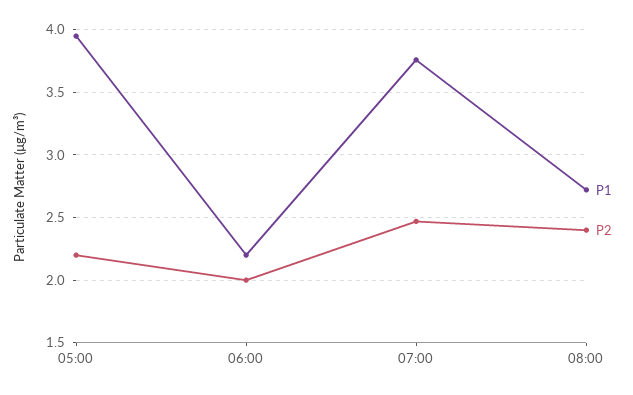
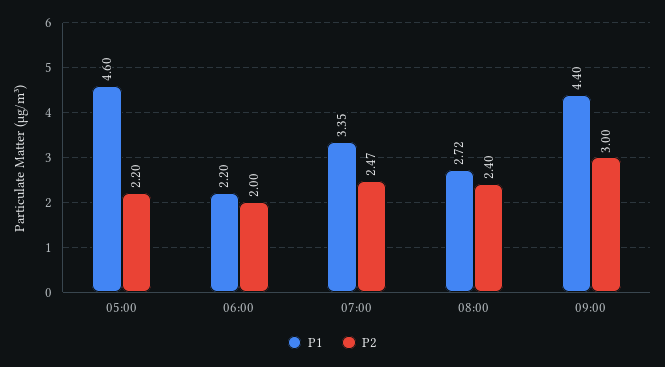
P1, 05:00: 3.95 -> 4.6
P1, 07:00: 3.75 -> 3.35
P1, 09:00: none -> 4.4
P2, 09:00: none -> 3

